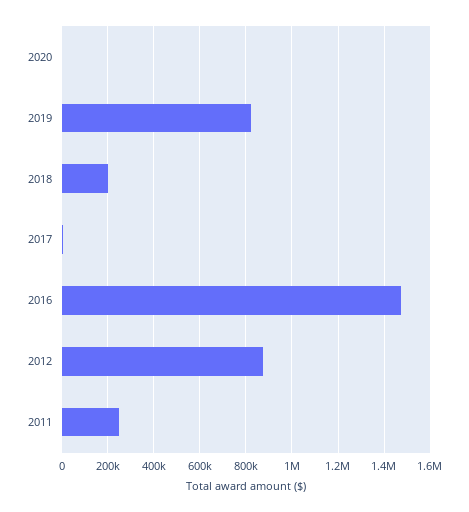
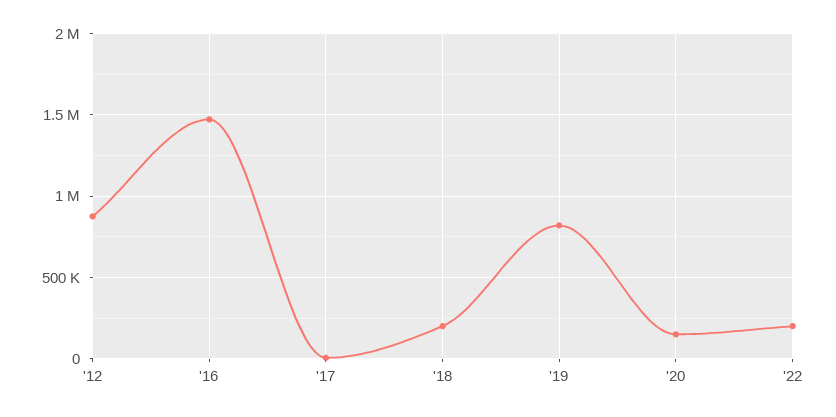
2020: 0 -> 150000
2011: 250000 -> none
'22: none -> 200000

